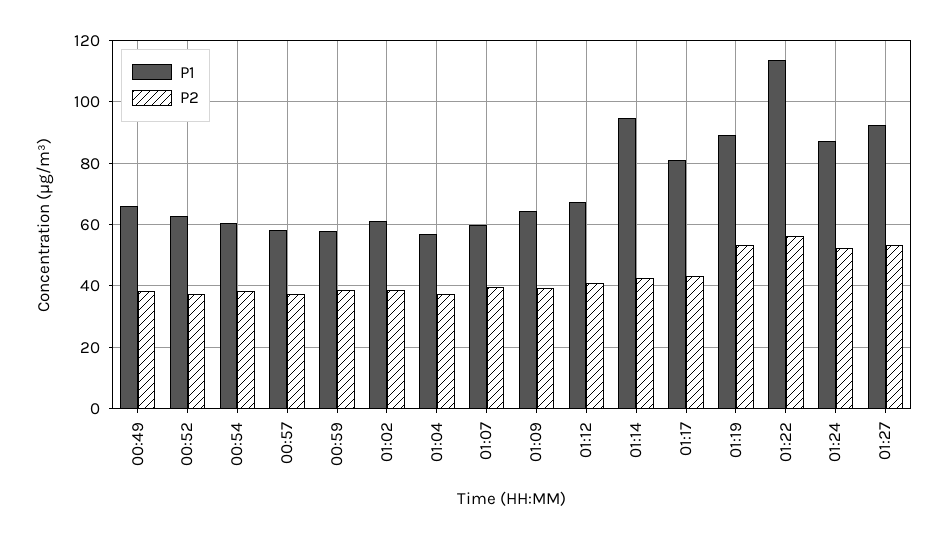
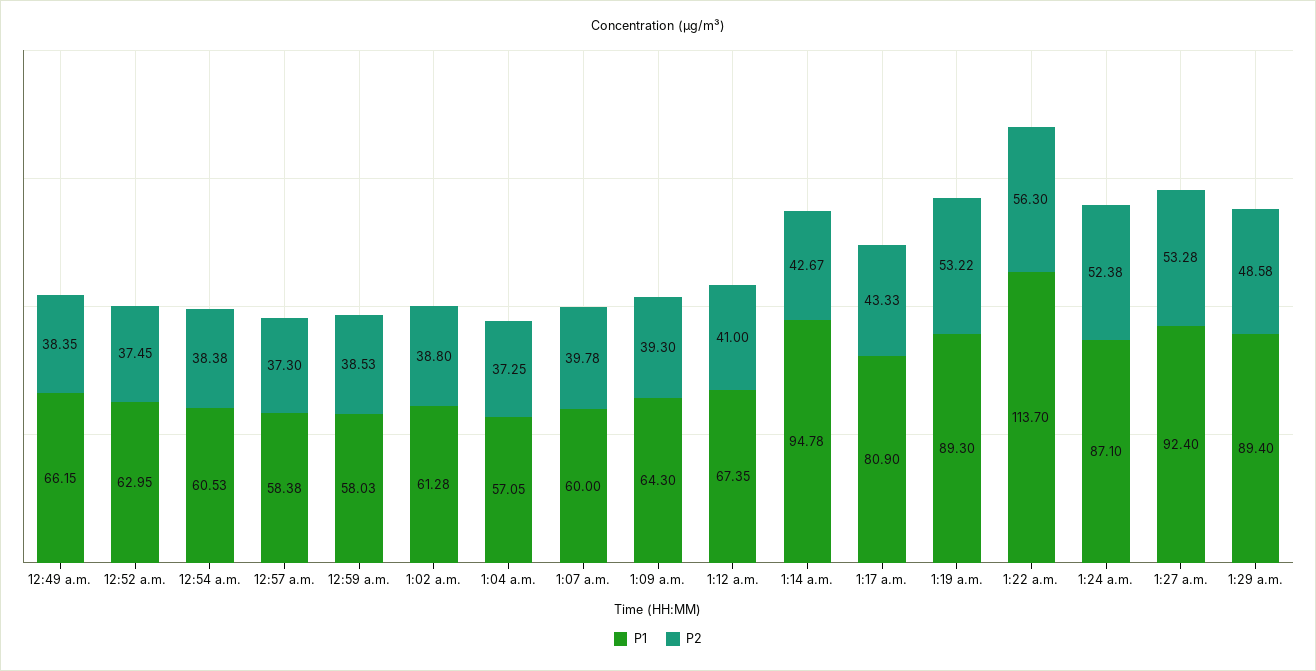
P1, 1:29 a.m.: none -> 89.4
P2, 1:29 a.m.: none -> 48.58

